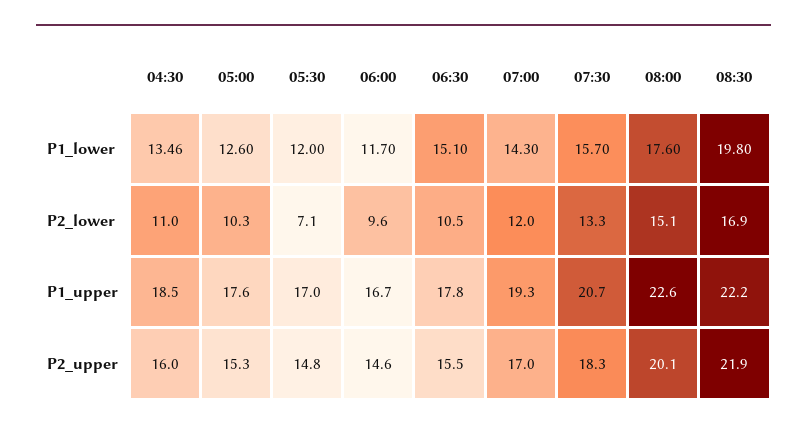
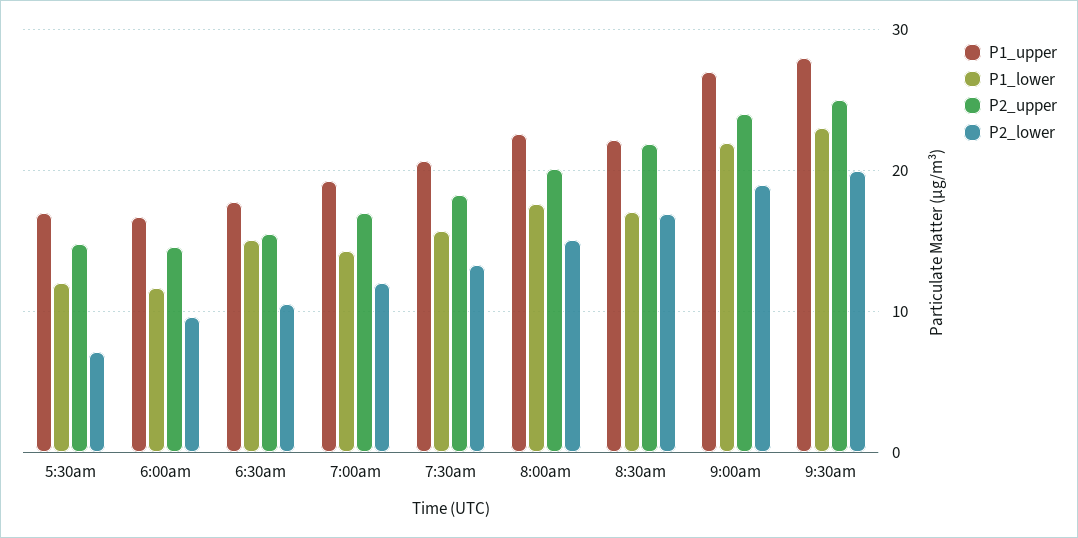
P1_lower, 04:30: 13.46 -> none
P1_lower, 05:00: 12.6 -> none
P1_lower, 08:30: 19.8 -> 17
P2_lower, 04:30: 11 -> none
P2_lower, 05:00: 10.3 -> none
P1_upper, 04:30: 18.5 -> none
P1_upper, 05:00: 17.6 -> none
P2_upper, 04:30: 16 -> none
P2_upper, 05:00: 15.3 -> none
P1_upper, 9:00am: none -> 27
P1_lower, 9:00am: none -> 22
P2_upper, 9:00am: none -> 24
P2_lower, 9:00am: none -> 19
P1_upper, 9:30am: none -> 28
P1_lower, 9:30am: none -> 23
P2_upper, 9:30am: none -> 25
P2_lower, 9:30am: none -> 20

